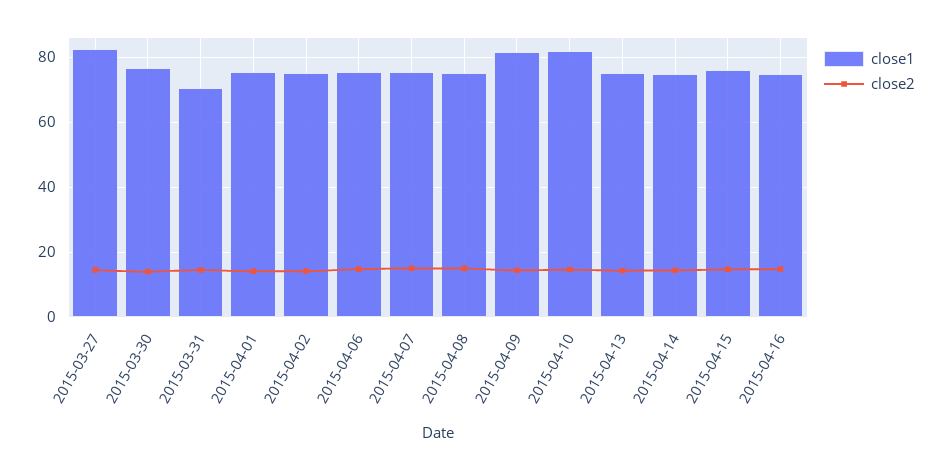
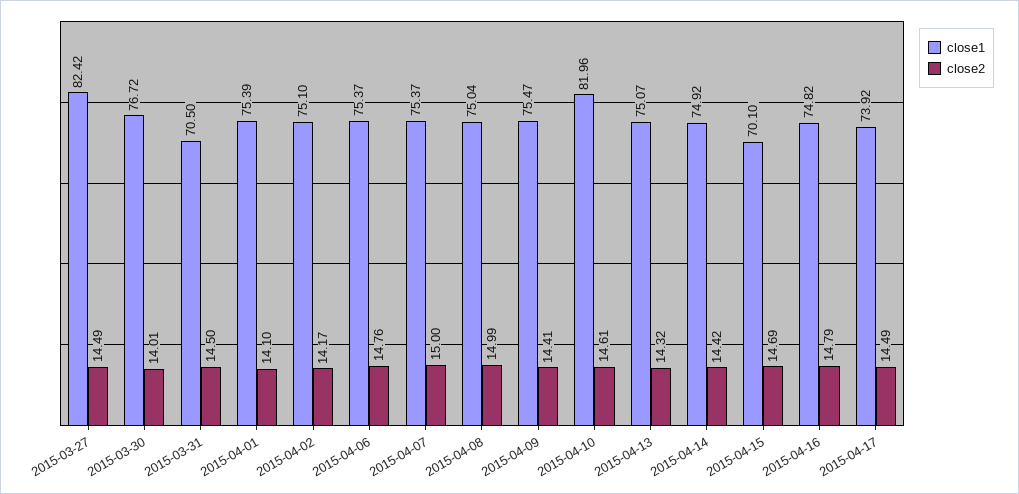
close1, 2015-04-09: 82 -> 75.47
close1, 2015-04-15: 76 -> 70.1
close1, 2015-04-17: none -> 73.92
close2, 2015-04-17: none -> 14.49

